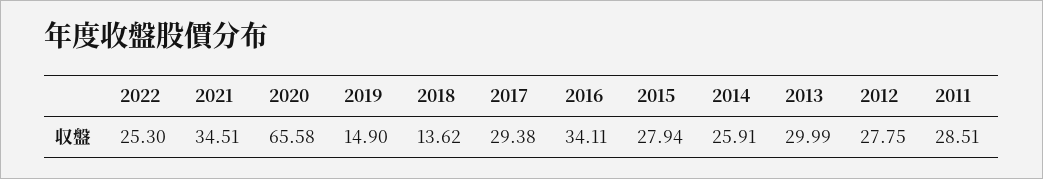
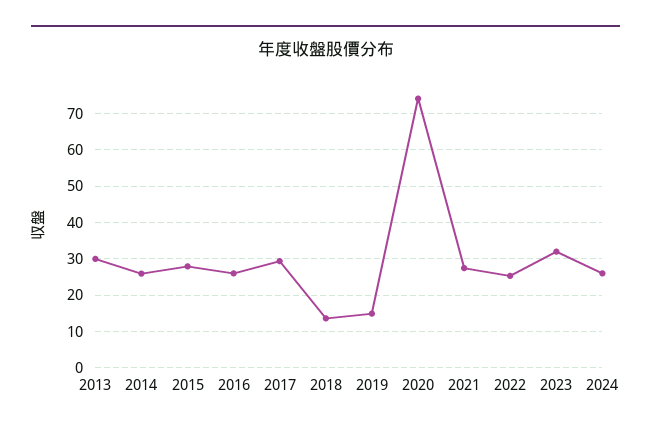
2021: 34.51 -> 28
2020: 65.58 -> 74
2016: 34.11 -> 26
2012: 27.75 -> none
2011: 28.51 -> none
2023: none -> 32
2024: none -> 26

